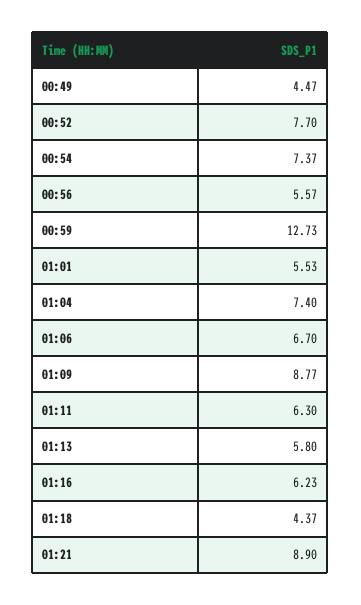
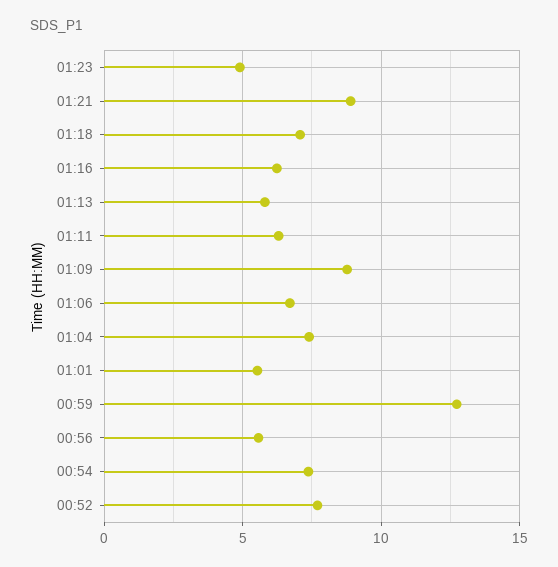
00:49: 4.47 -> none
01:18: 4.37 -> 7
01:23: none -> 5

